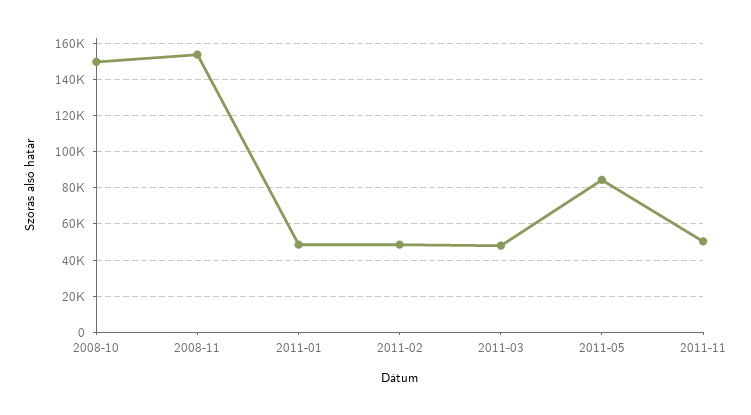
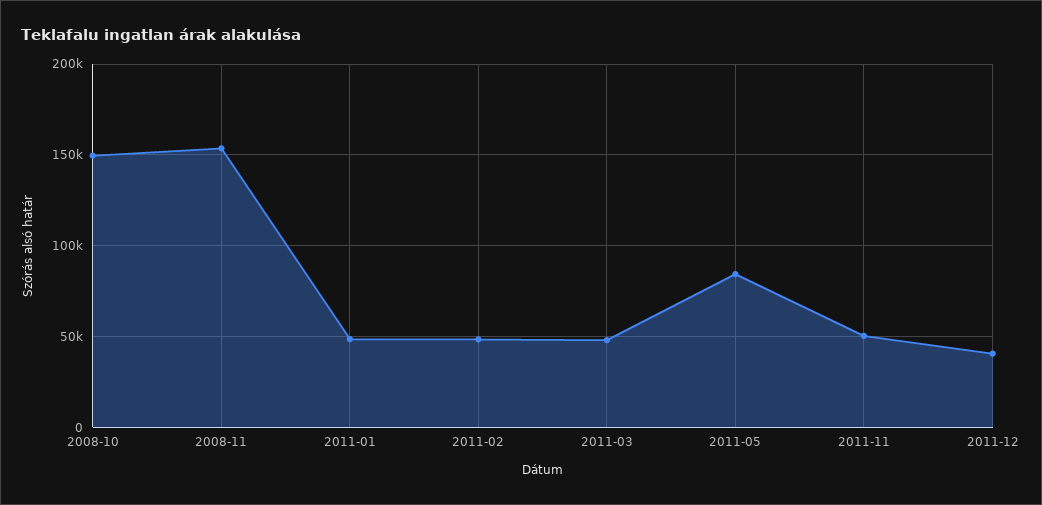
2011-12: none -> 40000

